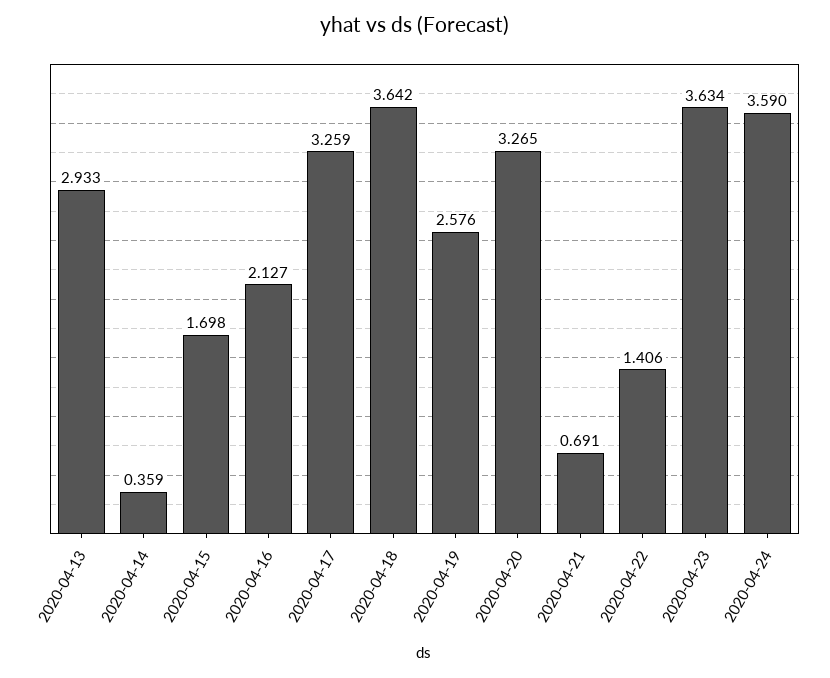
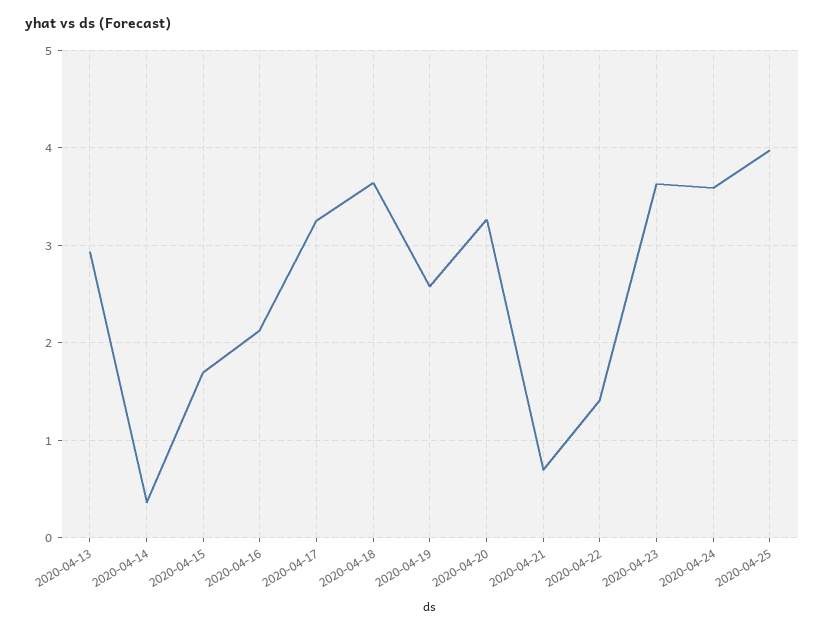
2020-04-25: none -> 4

